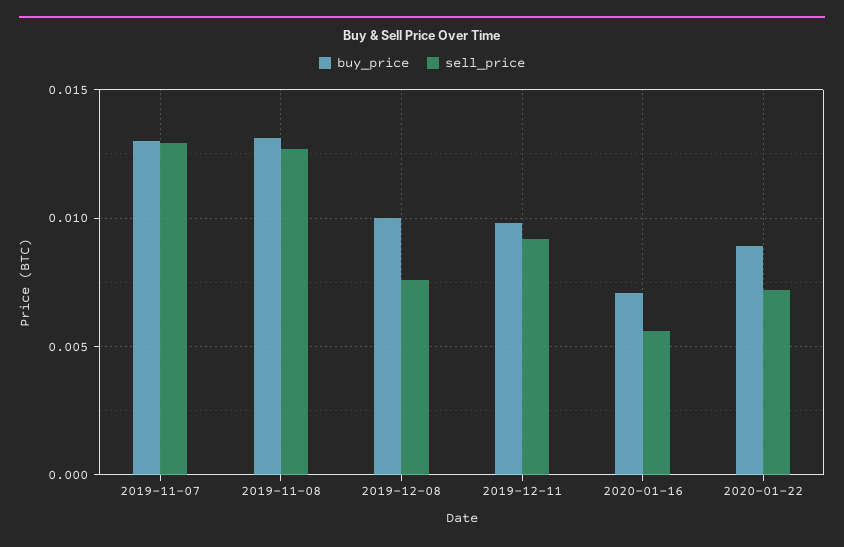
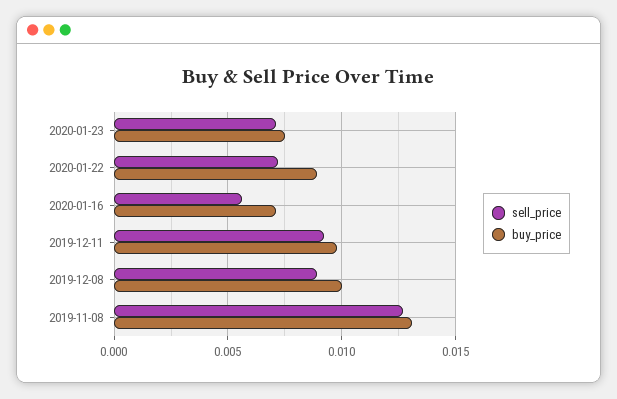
buy_price, 2019-11-07: 0.013 -> none
sell_price, 2019-11-07: 0.013 -> none
sell_price, 2019-12-08: 0.0075 -> 0.009
sell_price, 2020-01-23: none -> 0.007
buy_price, 2020-01-23: none -> 0.0075

